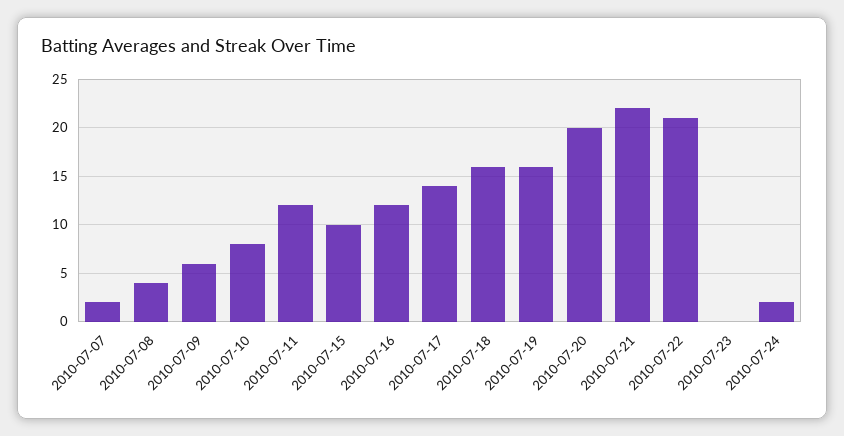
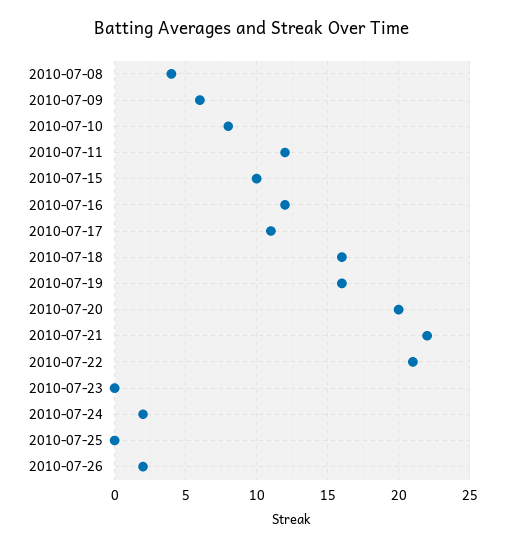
2010-07-07: 2 -> none
2010-07-17: 14 -> 11
2010-07-25: none -> 0
2010-07-26: none -> 2

